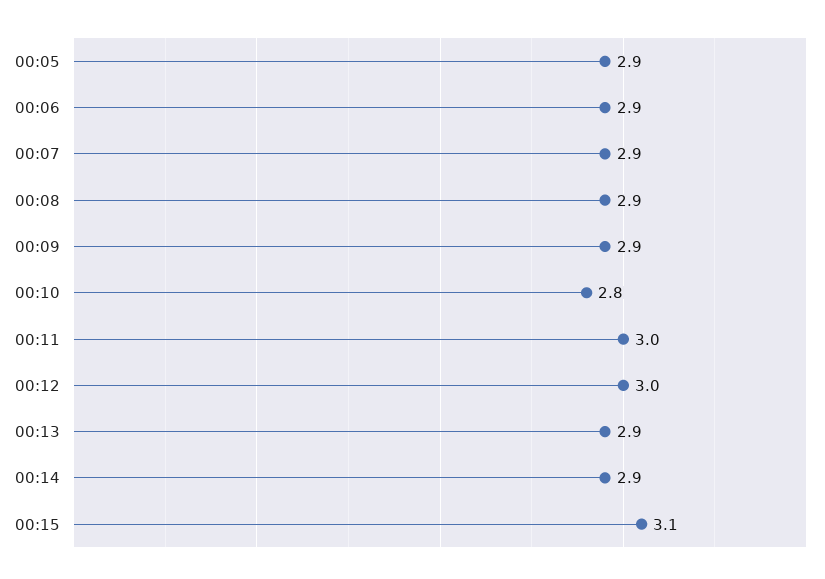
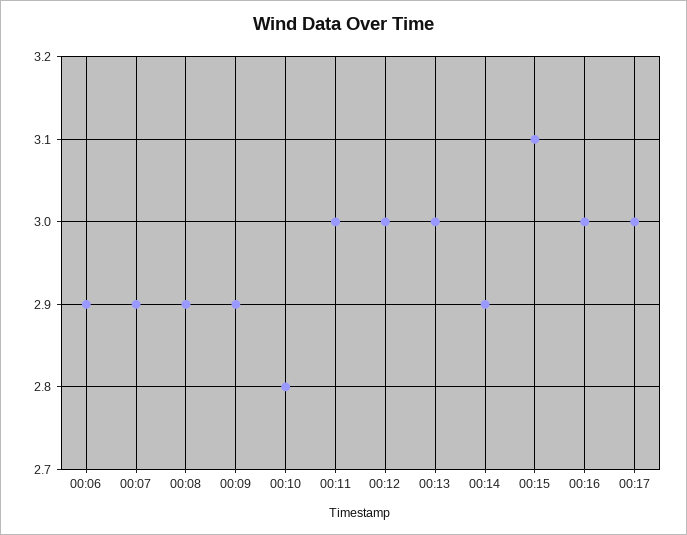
00:05: 2.9 -> none
00:13: 2.9 -> 3
00:16: none -> 3
00:17: none -> 3

